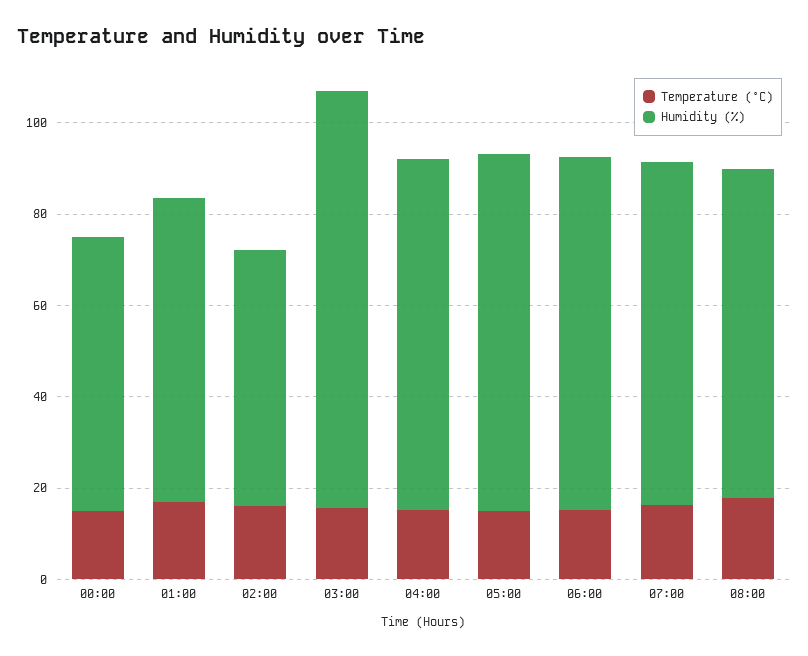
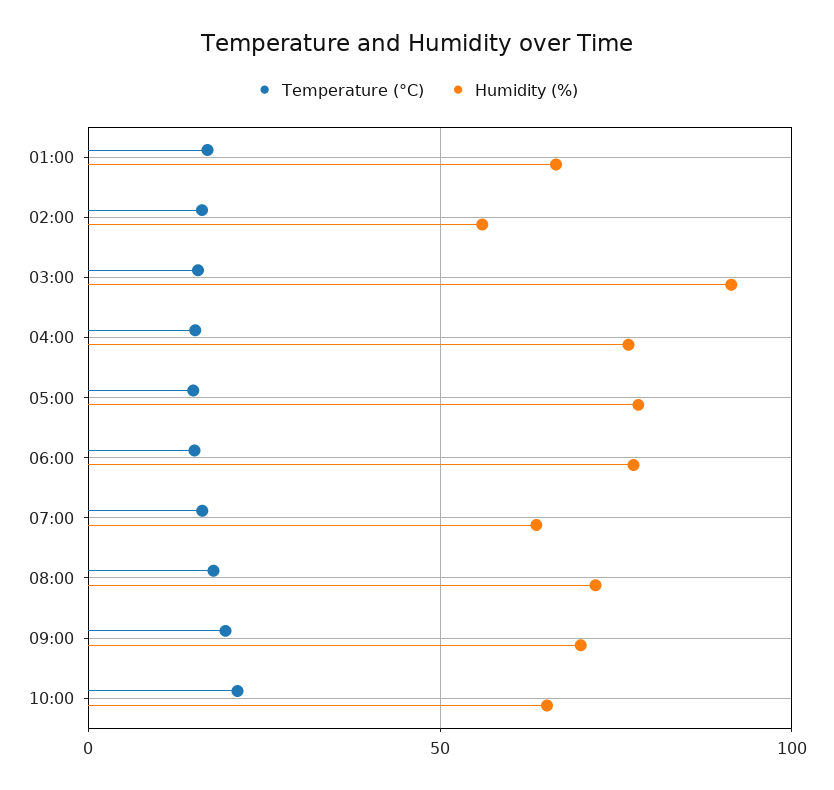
Temperature (°C), 00:00: 15 -> none
Humidity (%), 00:00: 60 -> none
Humidity (%), 07:00: 75 -> 65
Temperature (°C), 09:00: none -> 20
Humidity (%), 09:00: none -> 70
Temperature (°C), 10:00: none -> 20
Humidity (%), 10:00: none -> 65

